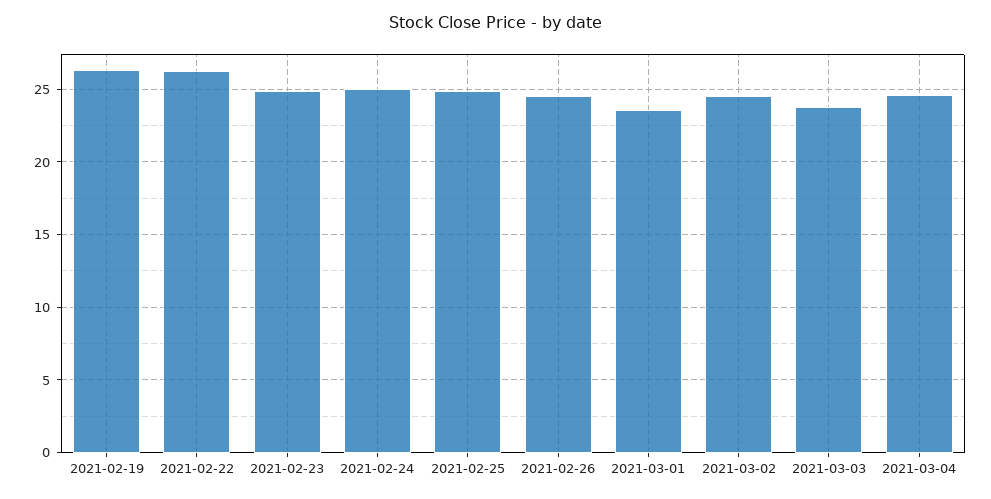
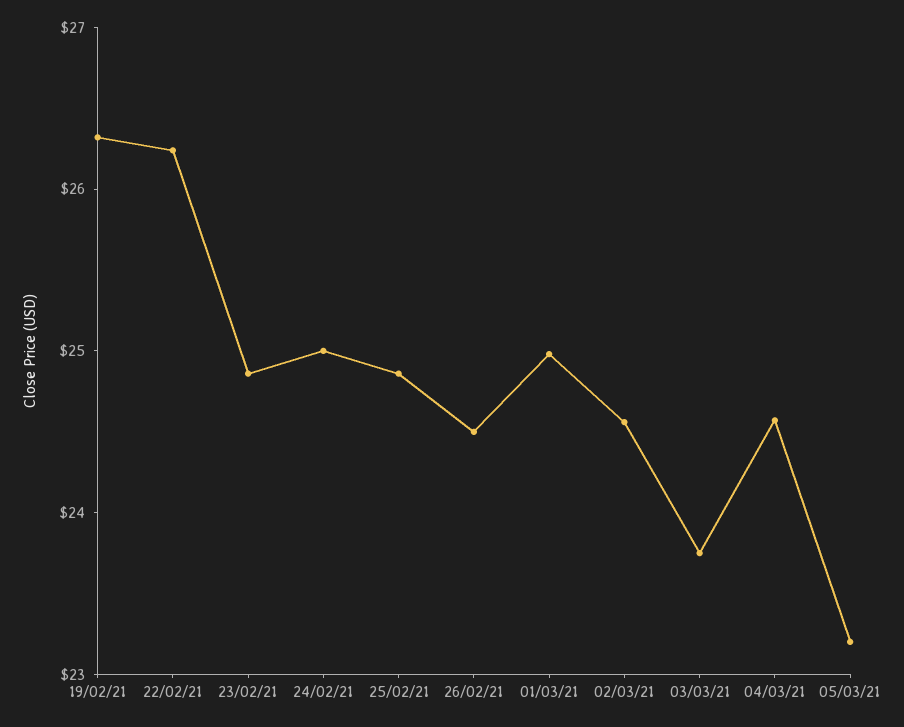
2021-03-01: 23.5 -> 25
05/03/21: none -> 23.2

